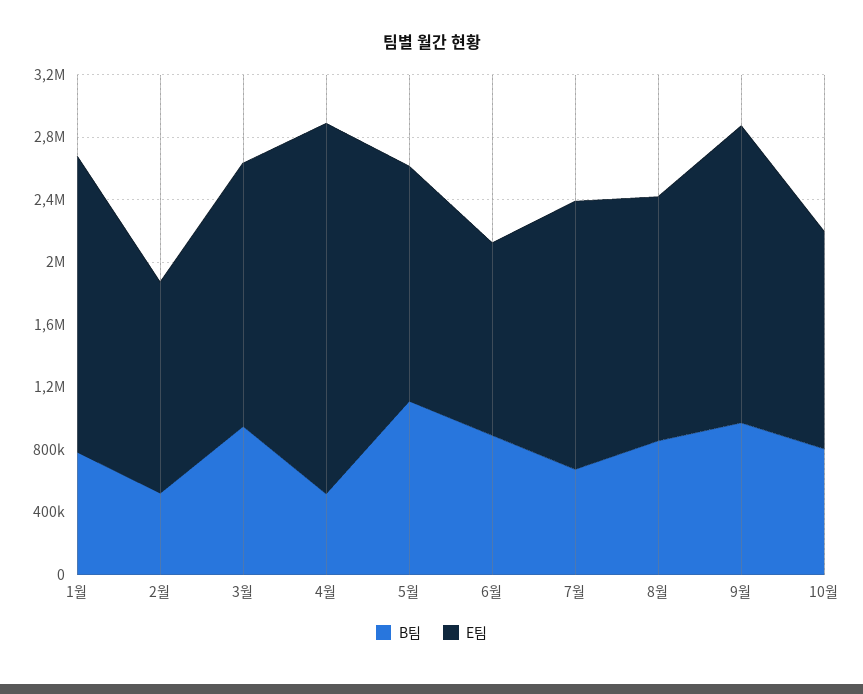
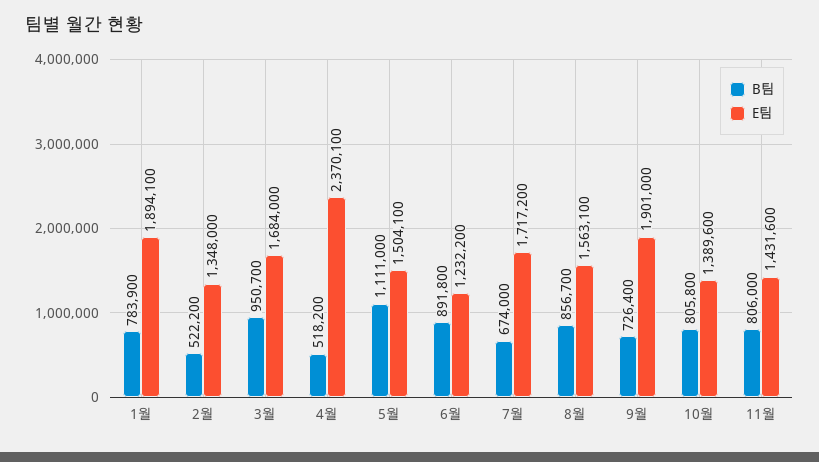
B팀, 9월: 1000000 -> 726400
B팀, 11월: none -> 806000
E팀, 11월: none -> 1431600

